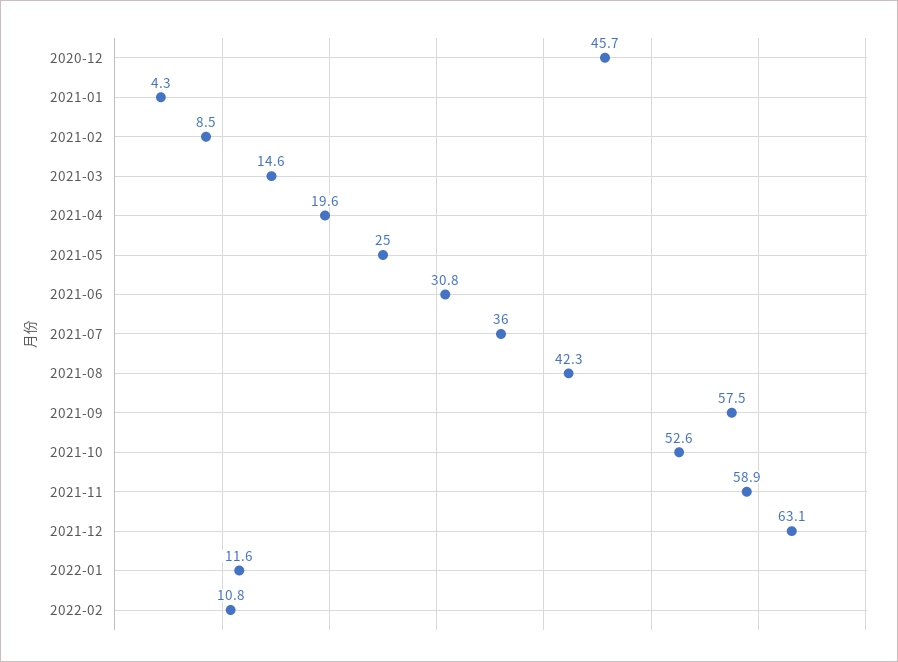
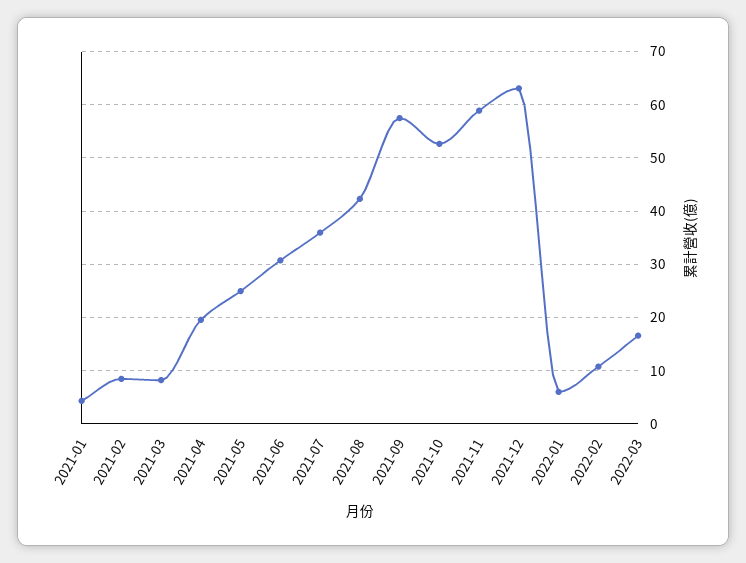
2020-12: 45.7 -> none
2021-03: 14.6 -> 8
2022-01: 11.6 -> 6
2022-03: none -> 16

